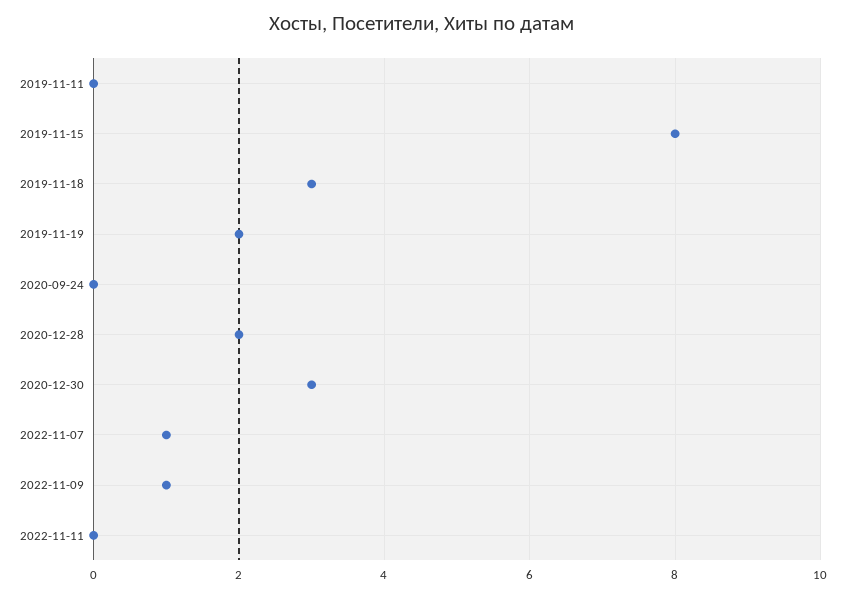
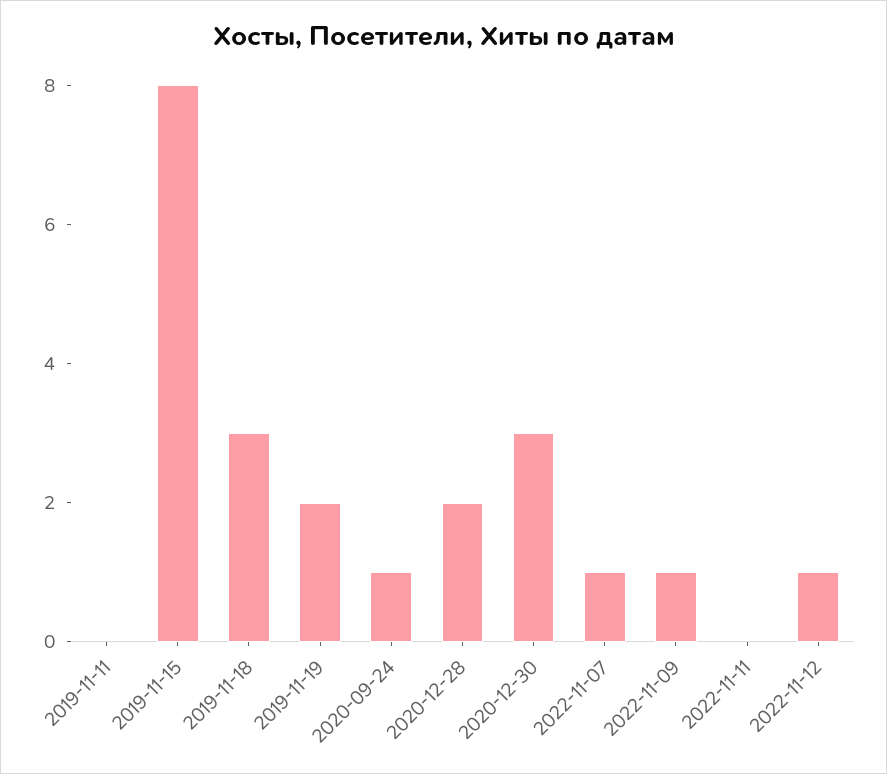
2020-09-24: 0 -> 1
2022-11-12: none -> 1

